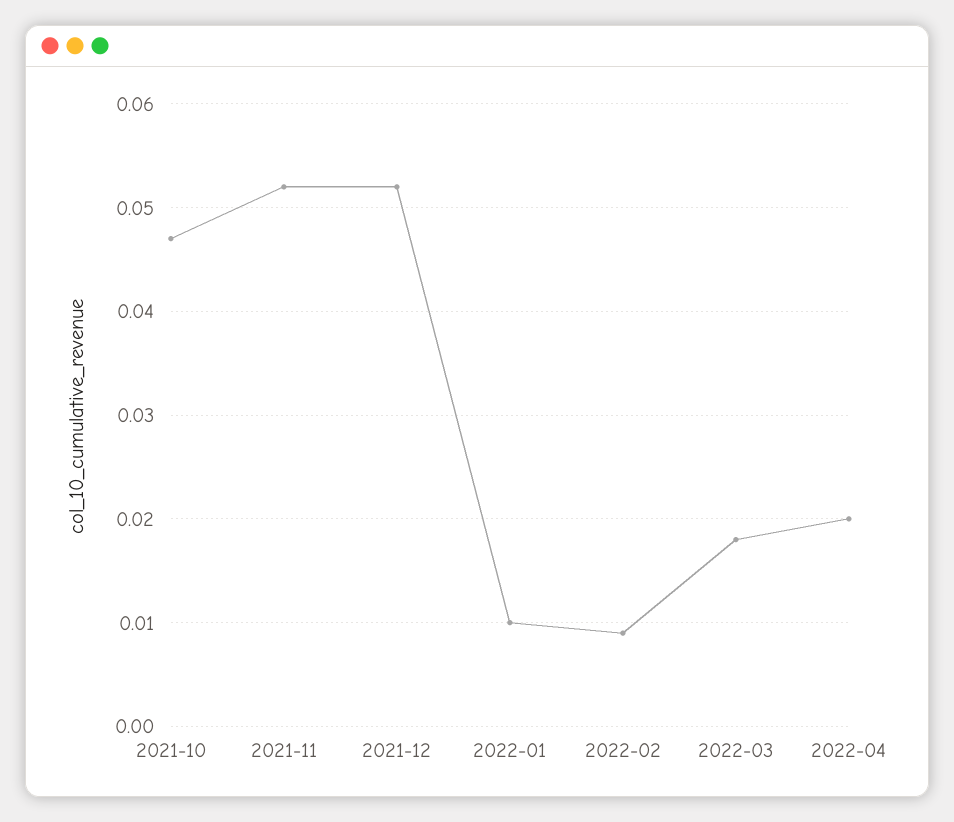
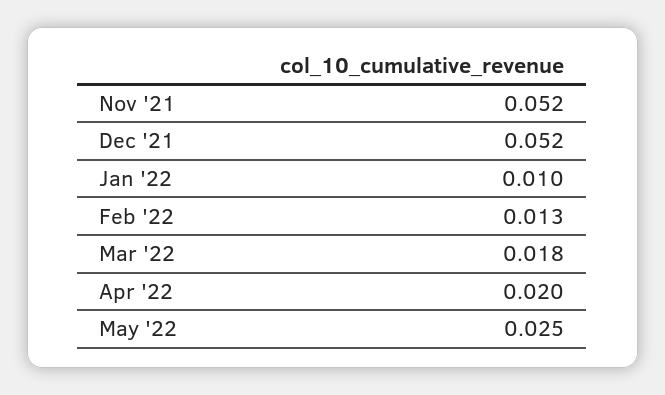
2021-10: 0.047 -> none
2022-02: 0.009 -> 0.013
May '22: none -> 0.025

